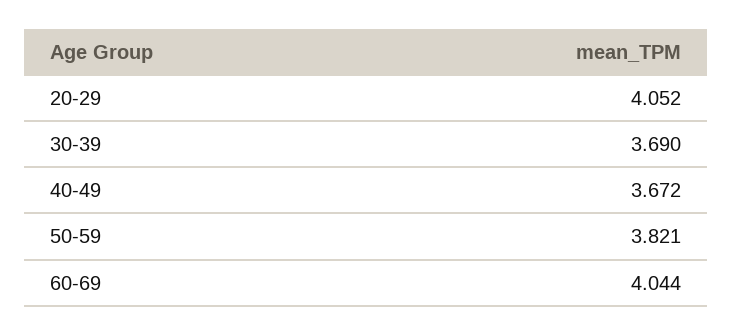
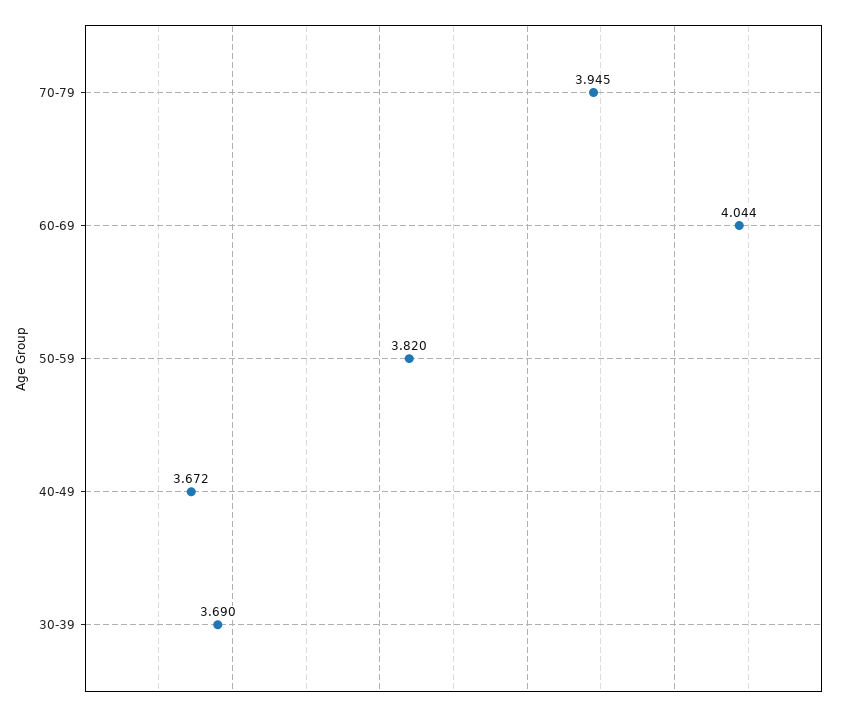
20-29: 4.052 -> none
50-59: 3.821 -> 3.82
70-79: none -> 3.945

